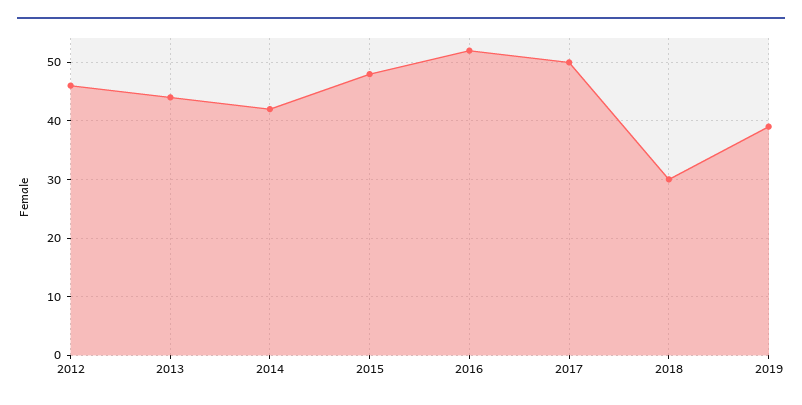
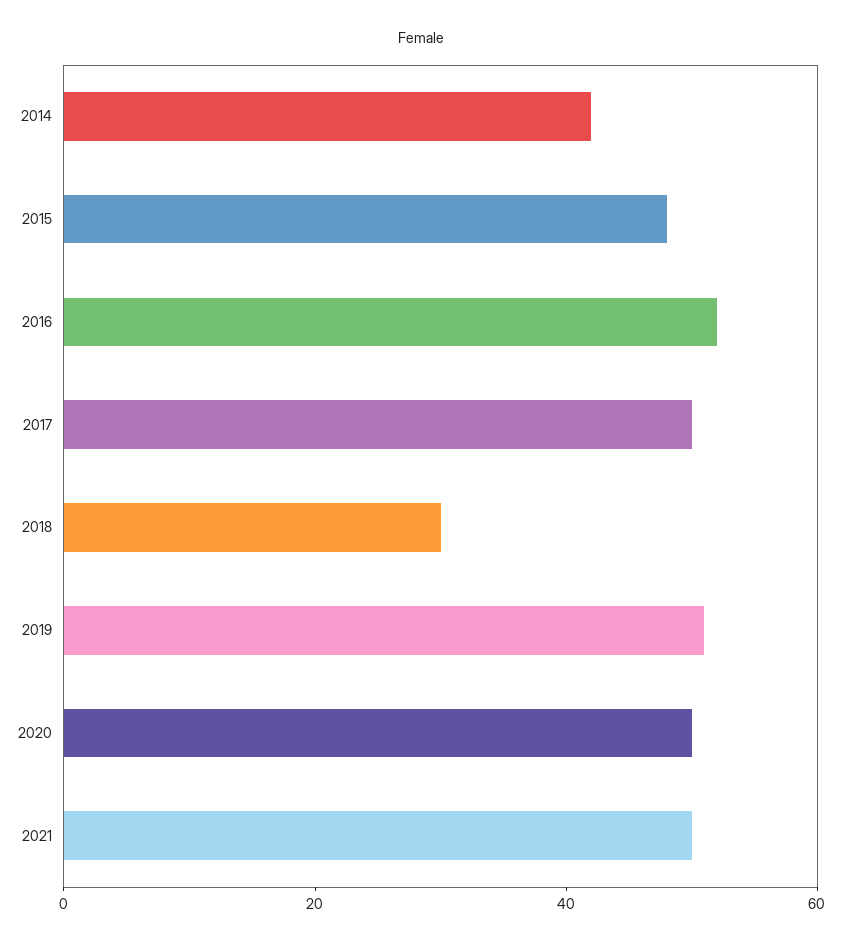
2012: 45 -> none
2013: 45 -> none
2019: 40 -> 50
2020: none -> 50
2021: none -> 50

